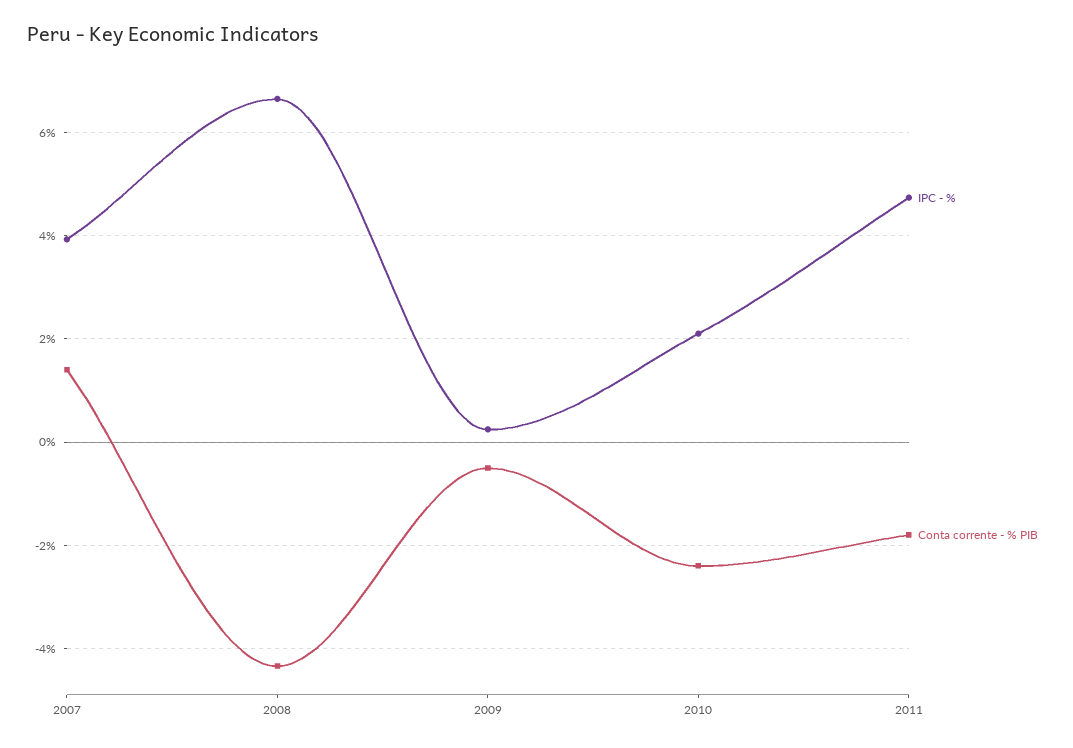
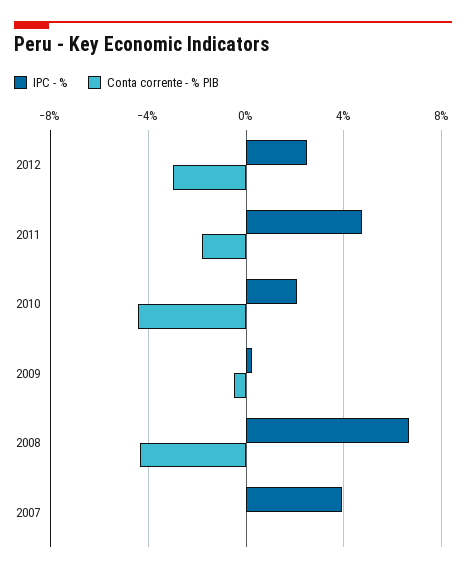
Conta corrente - % PIB, 2007: 1.4 -> 0
Conta corrente - % PIB, 2010: -2.4 -> -4.5
IPC - %, 2012: none -> 2.5
Conta corrente - % PIB, 2012: none -> -3

